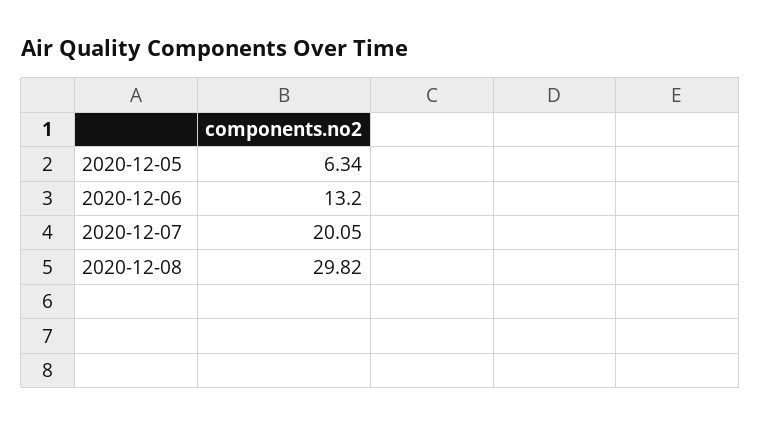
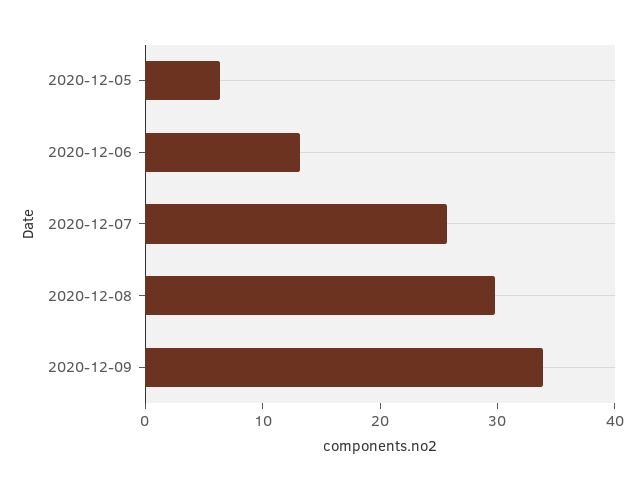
2020-12-07: 20.05 -> 26
2020-12-09: none -> 34

